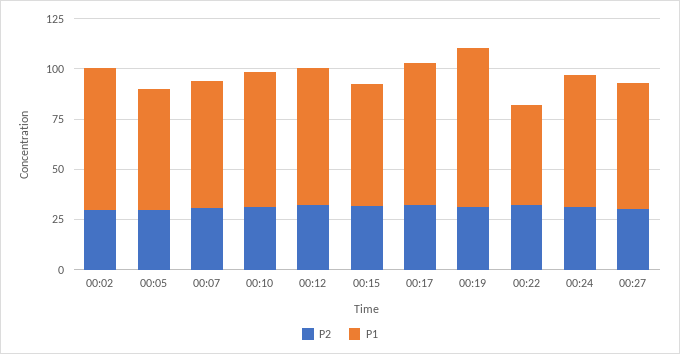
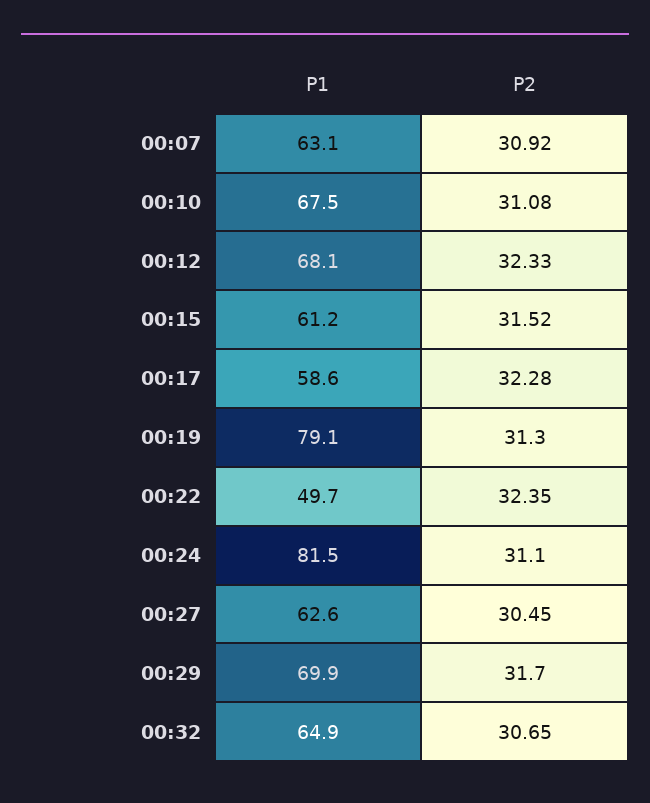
P2, 00:02: 30 -> none
P1, 00:02: 70 -> none
P2, 00:05: 30 -> none
P1, 00:05: 60 -> none
P1, 00:17: 70 -> 58.6
P1, 00:24: 65 -> 81.5
P1, 00:29: none -> 69.9
P2, 00:29: none -> 31.7
P1, 00:32: none -> 64.9
P2, 00:32: none -> 30.65

